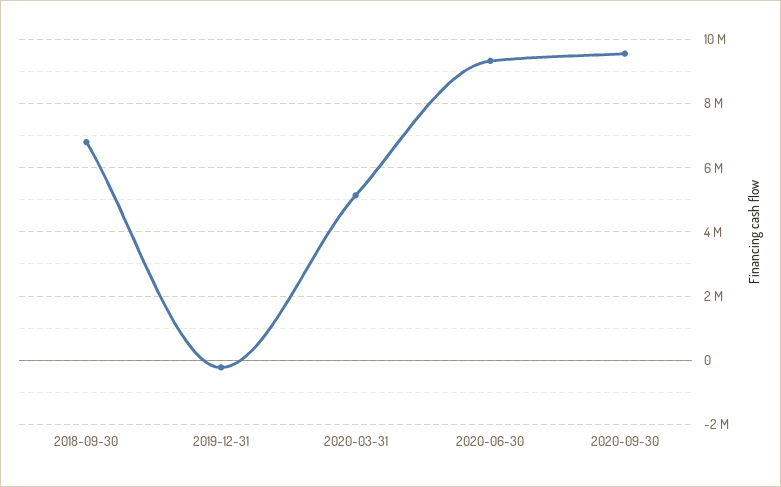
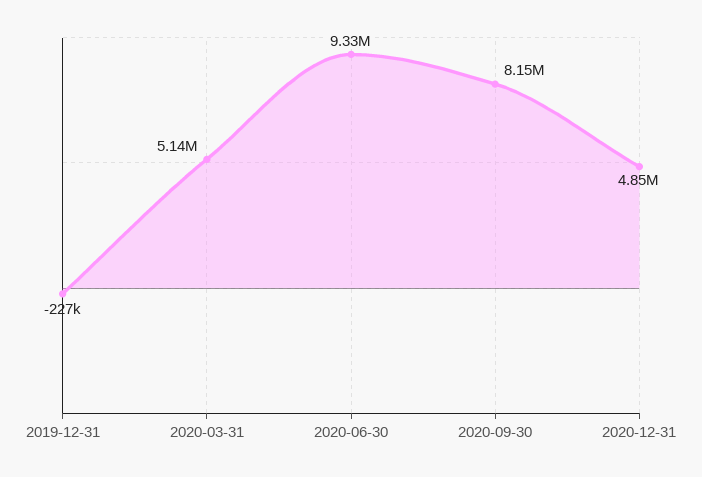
2018-09-30: 6800000 -> none
2020-09-30: 9600000 -> 8150000
2020-12-31: none -> 4850000

